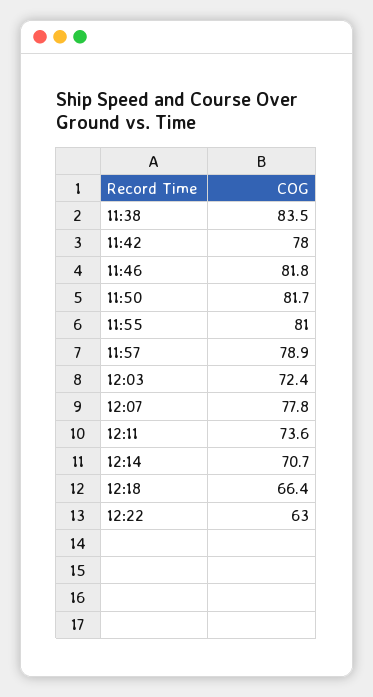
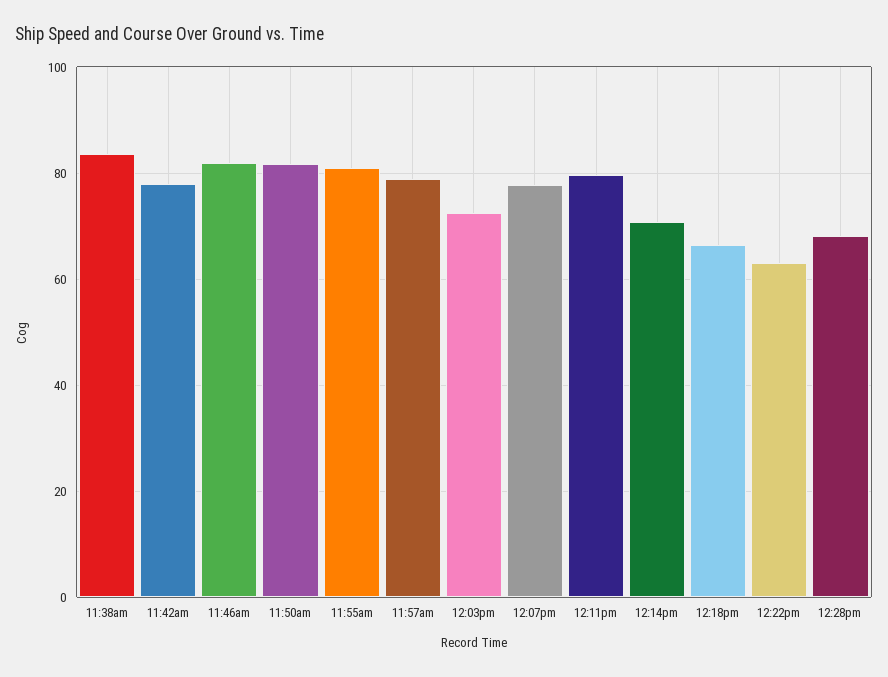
12:11: 73.6 -> 80
12:28pm: none -> 68

